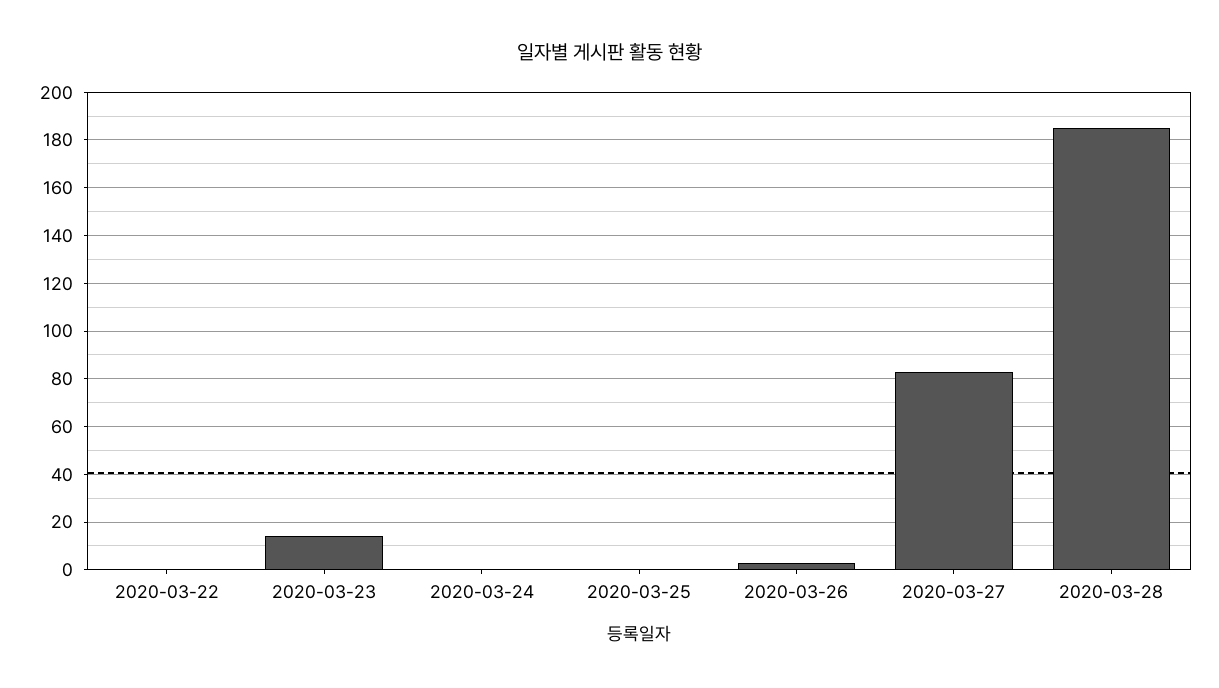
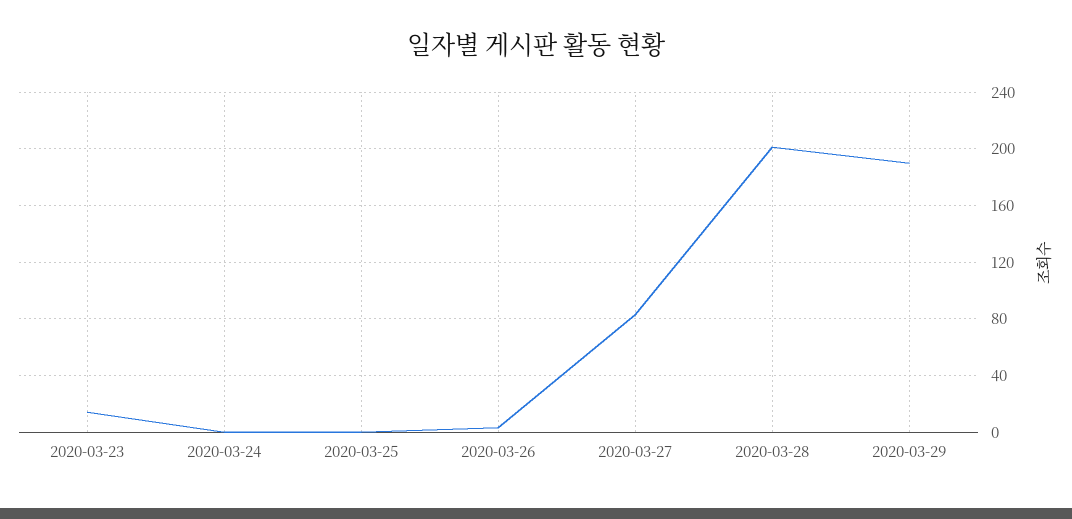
2020-03-22: 0 -> none
2020-03-28: 185 -> 200
2020-03-29: none -> 190

